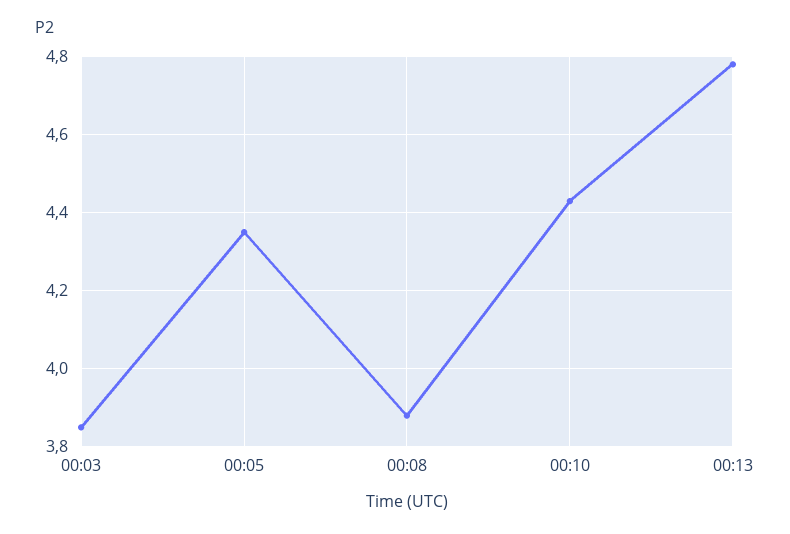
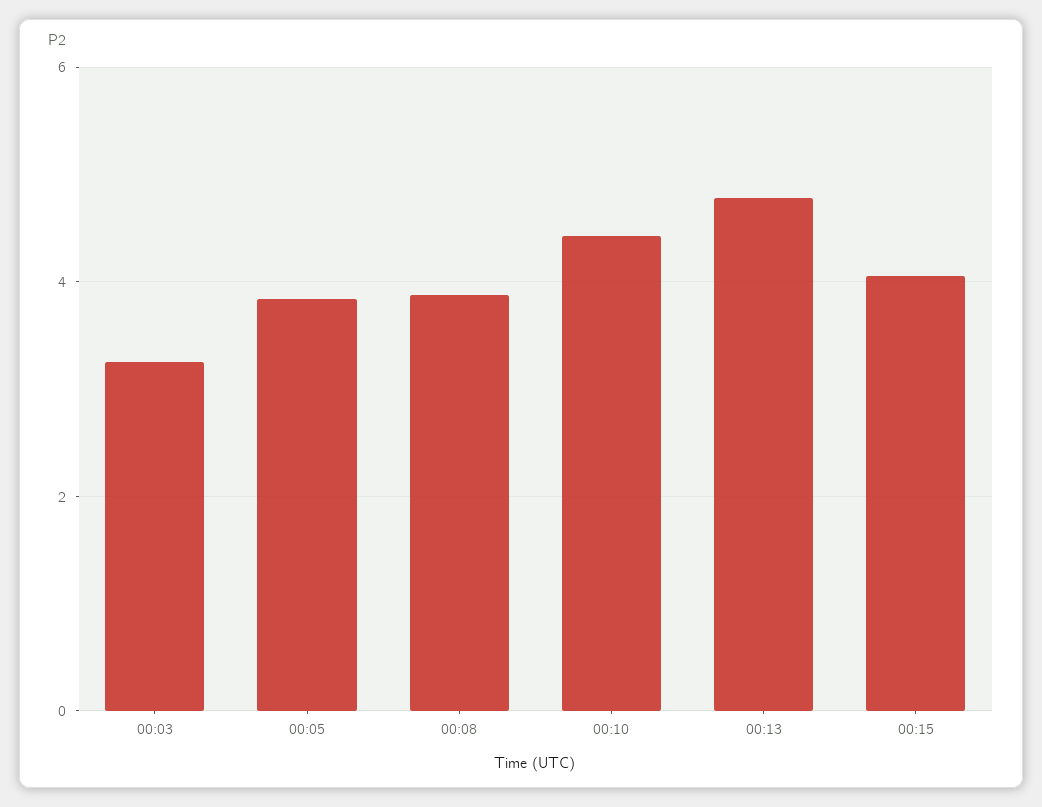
00:03: 3.85 -> 3.2
00:05: 4.35 -> 3.8
00:15: none -> 4

